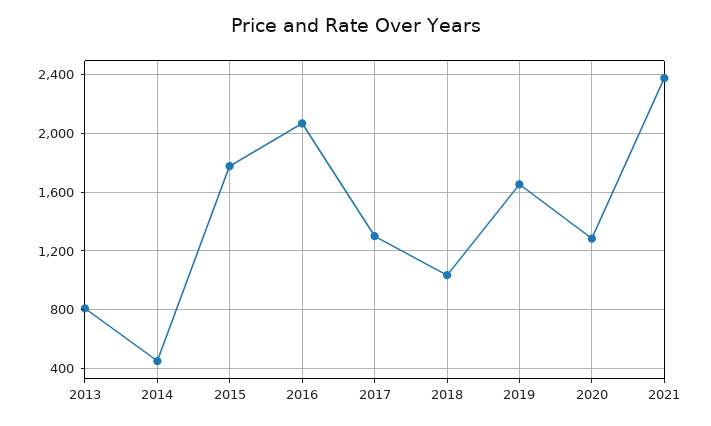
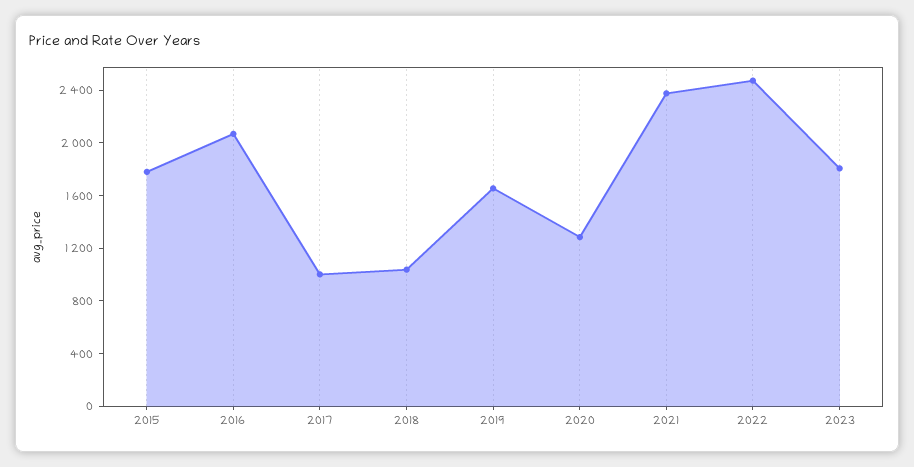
2013: 800 -> none
2014: 450 -> none
2017: 1300 -> 1000
2022: none -> 2500
2023: none -> 1800

